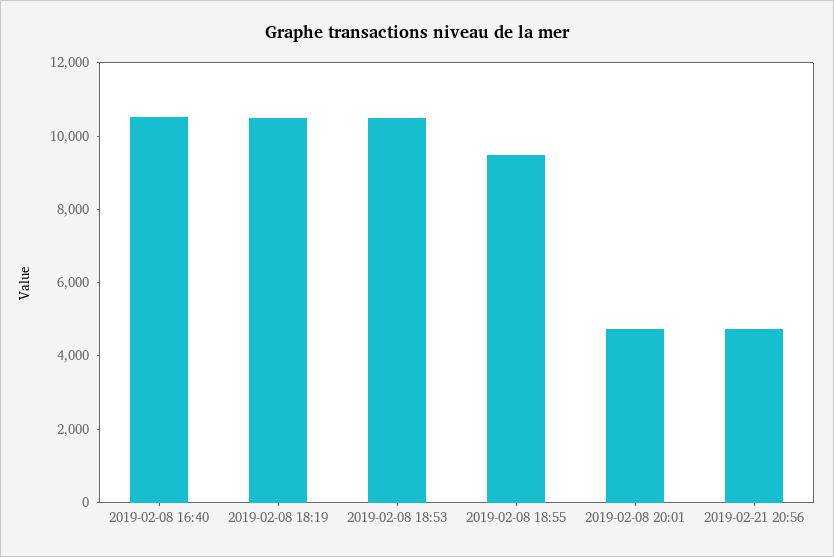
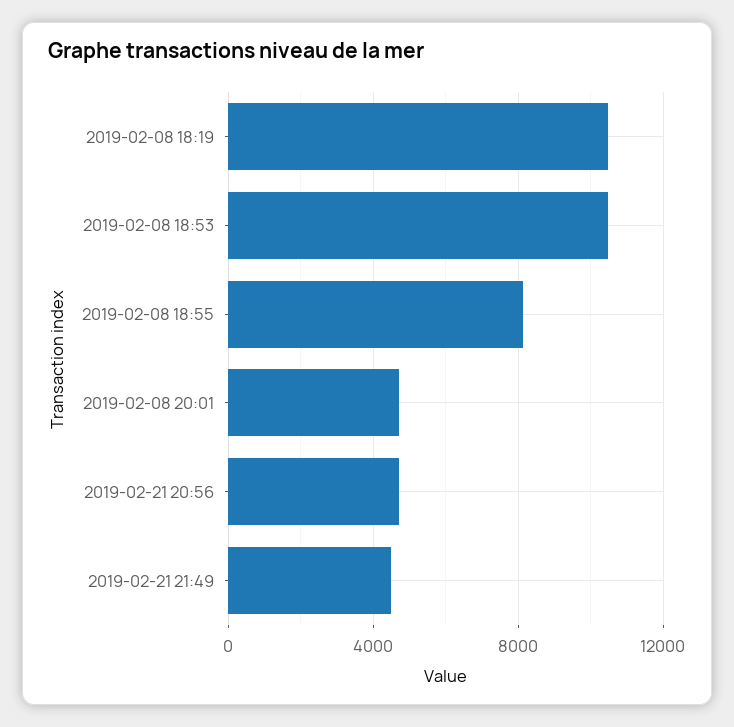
2019-02-08 16:40: 10500 -> none
2019-02-08 18:55: 9500 -> 8000
2019-02-21 21:49: none -> 4500

